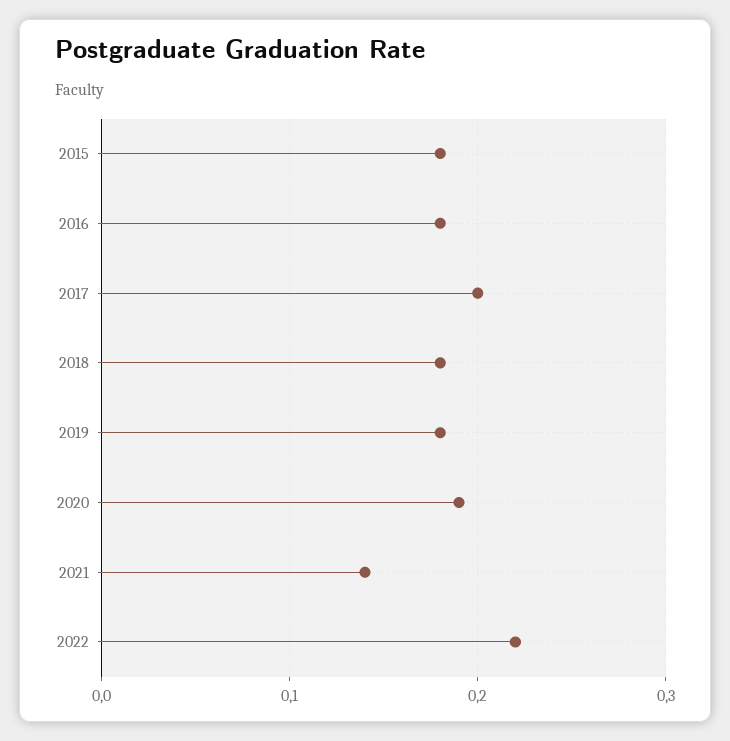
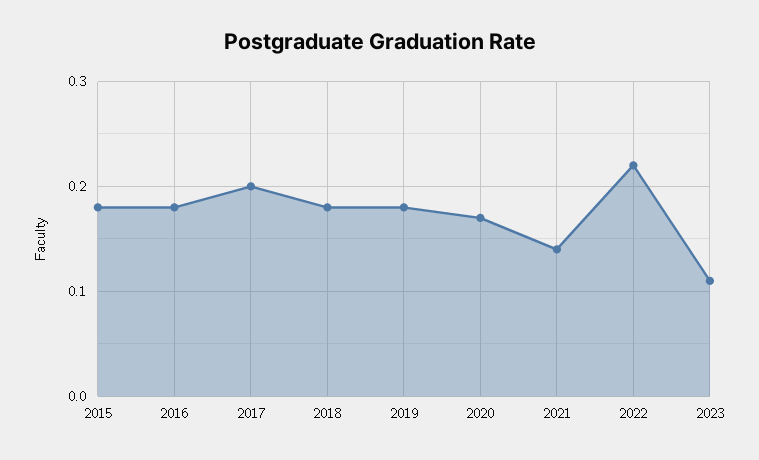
2020: 0.19 -> 0.17
2023: none -> 0.11

